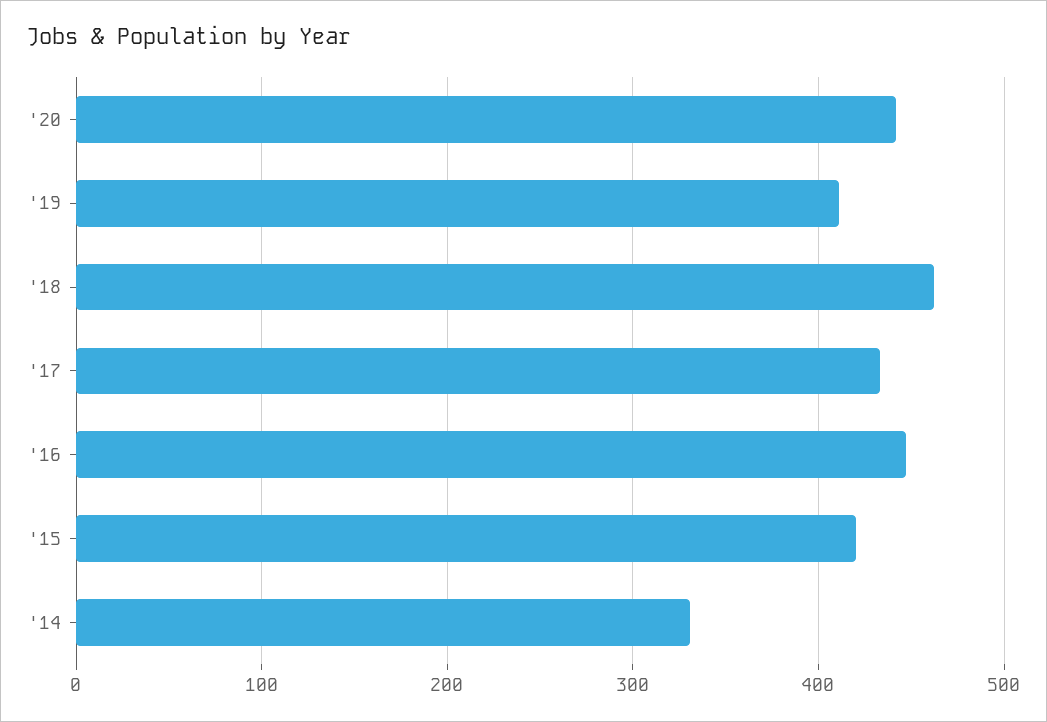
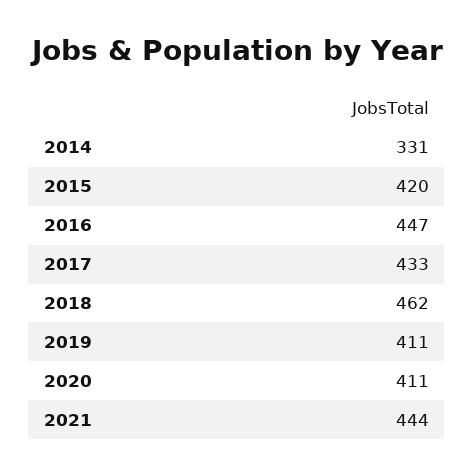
'20: 440 -> 411
2021: none -> 444

